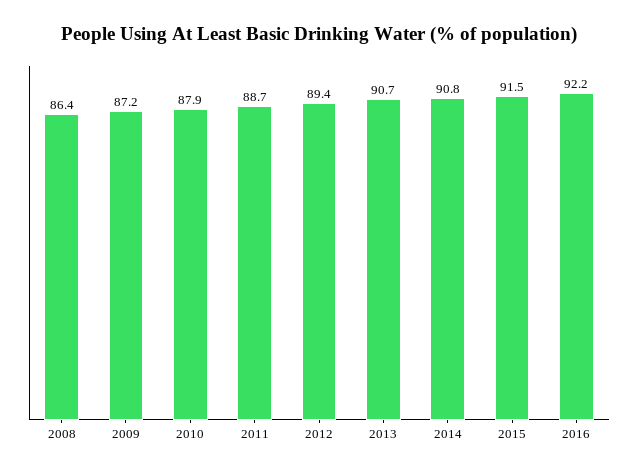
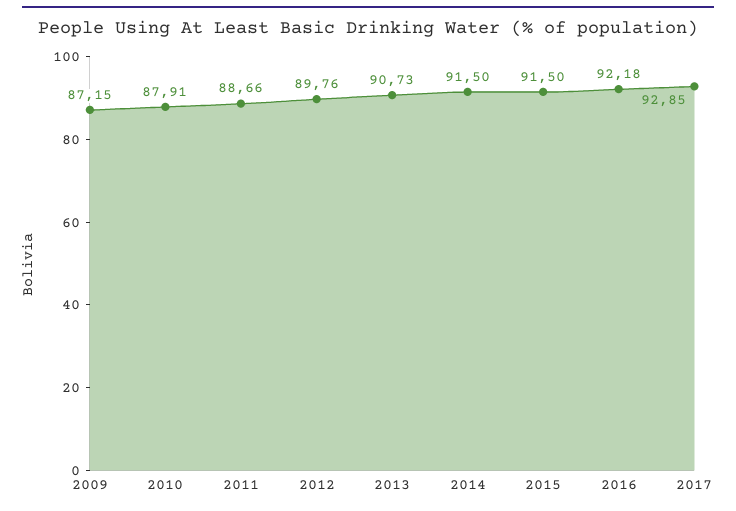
2008: 86.4 -> none
2012: 89.4 -> 89.76
2014: 90.8 -> 91.5
2017: none -> 92.85

